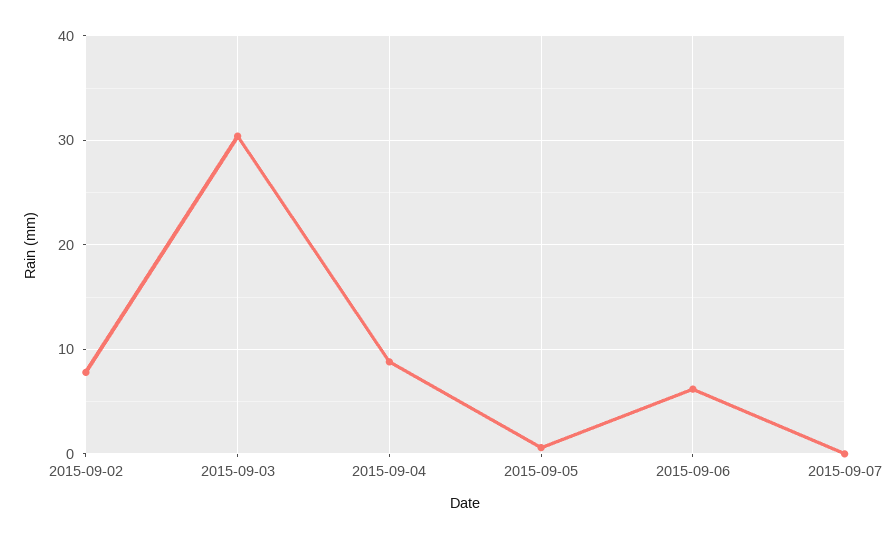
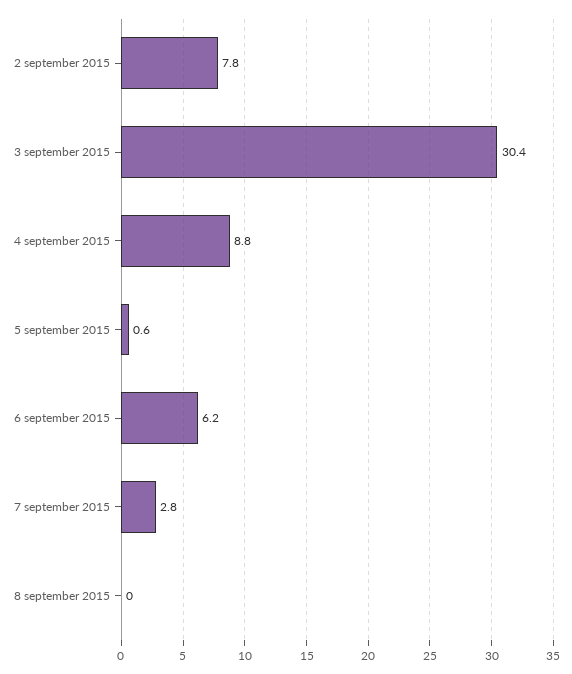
2015-09-07: 0 -> 2.8
8 september 2015: none -> 0

